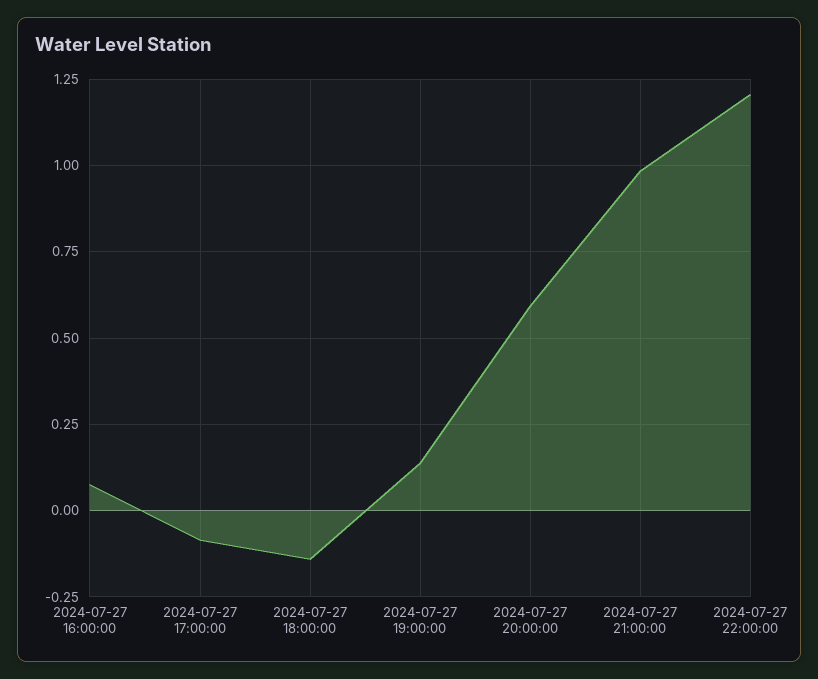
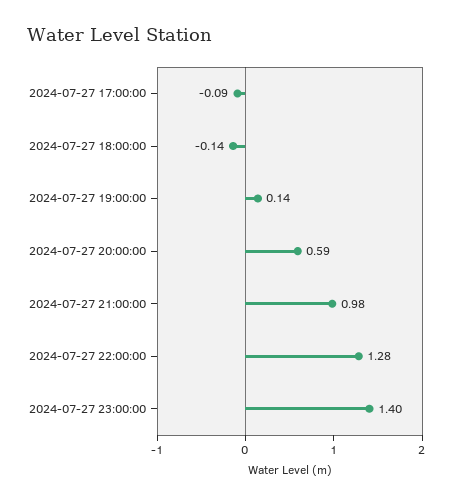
2024-07-27 16:00:00: 0.075 -> none
2024-07-27 22:00:00: 1.2 -> 1.28
2024-07-27 23:00:00: none -> 1.4

